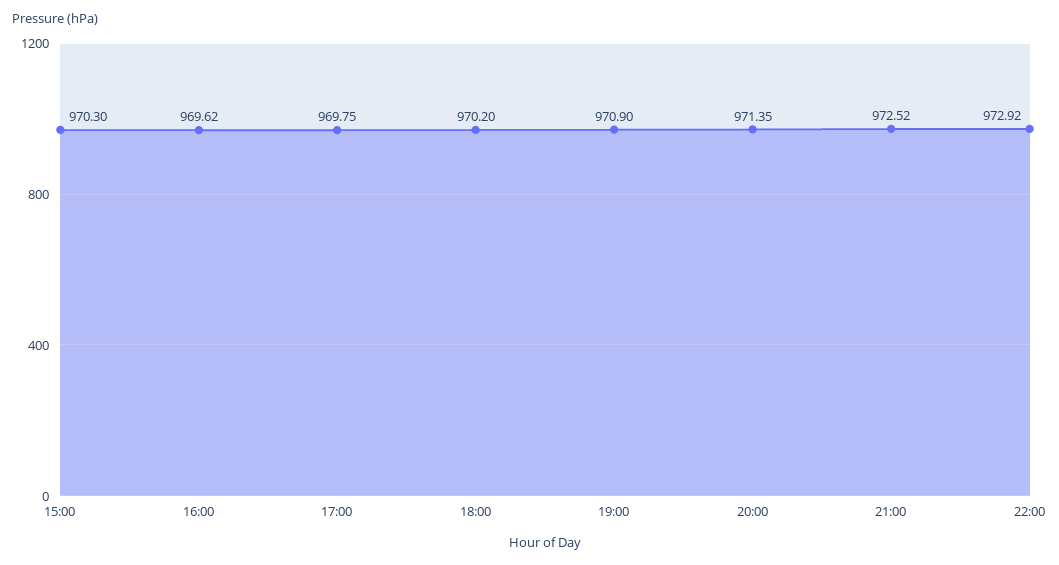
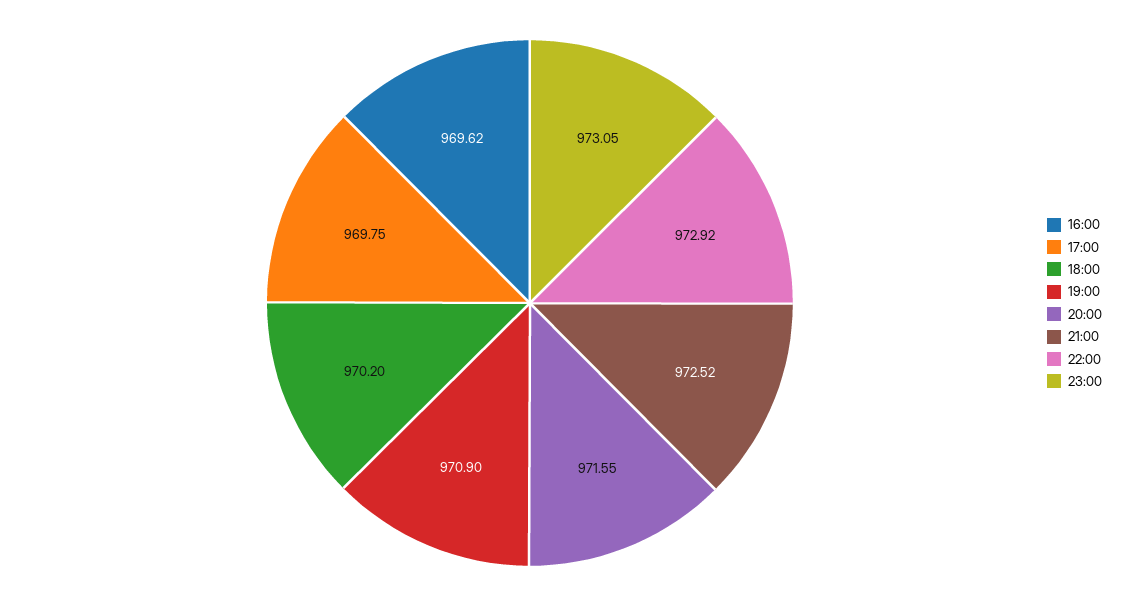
15:00: 970.3 -> none
20:00: 971.35 -> 971.55
23:00: none -> 973.05

